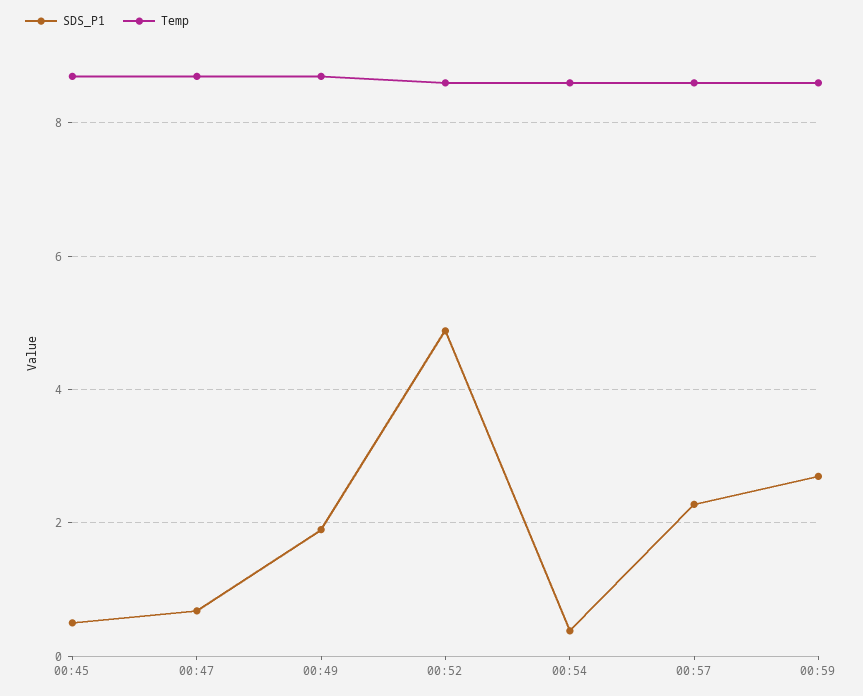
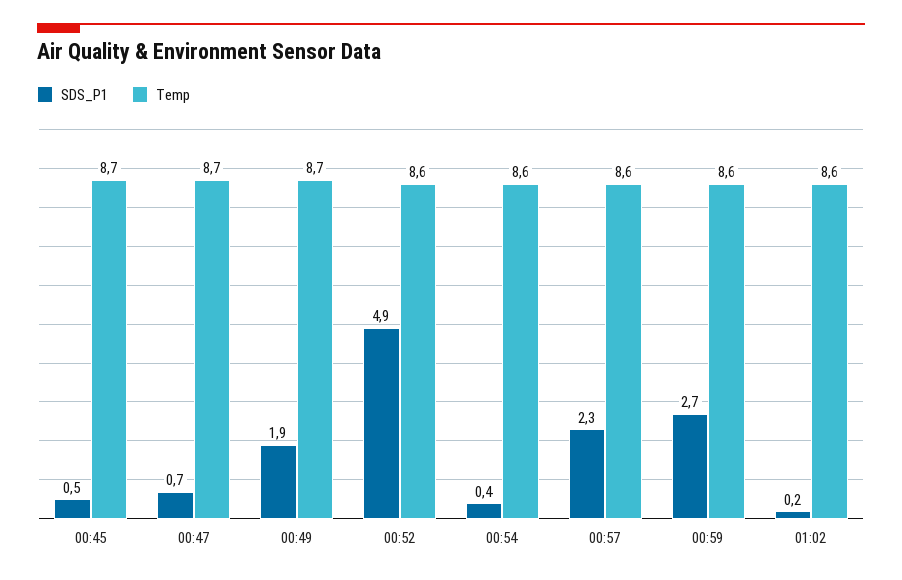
SDS_P1, 01:02: none -> 0.2
Temp, 01:02: none -> 8.6

